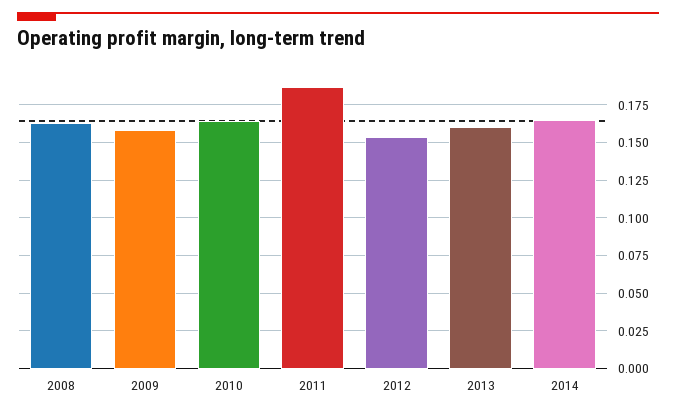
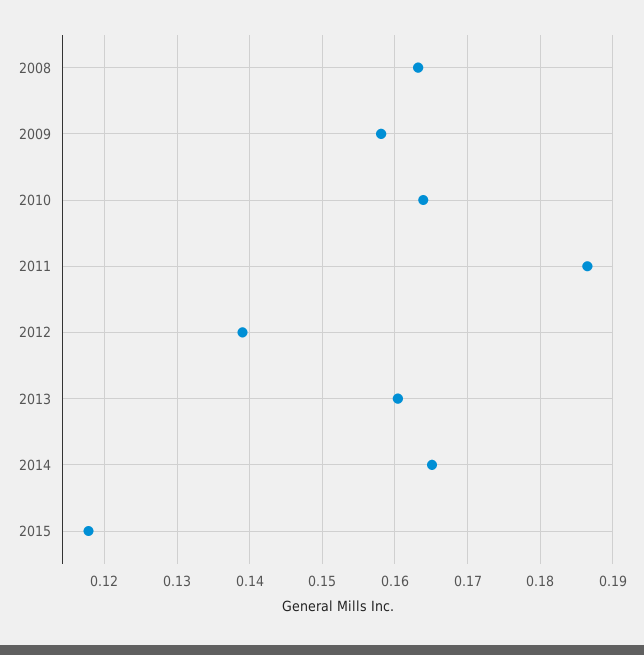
2012: 0.155 -> 0.139
2015: none -> 0.118

